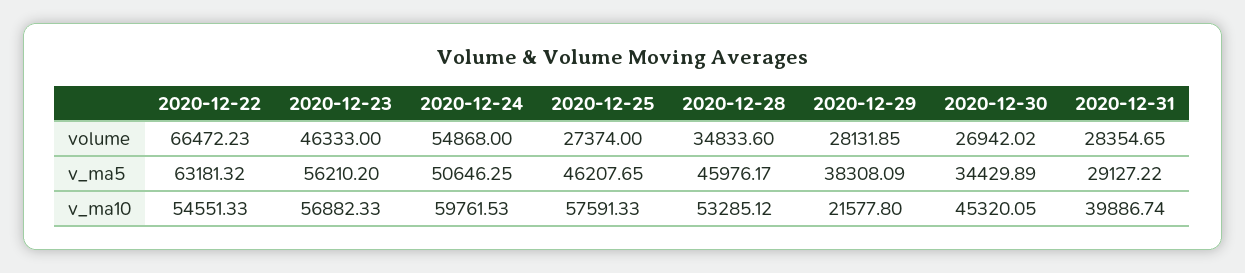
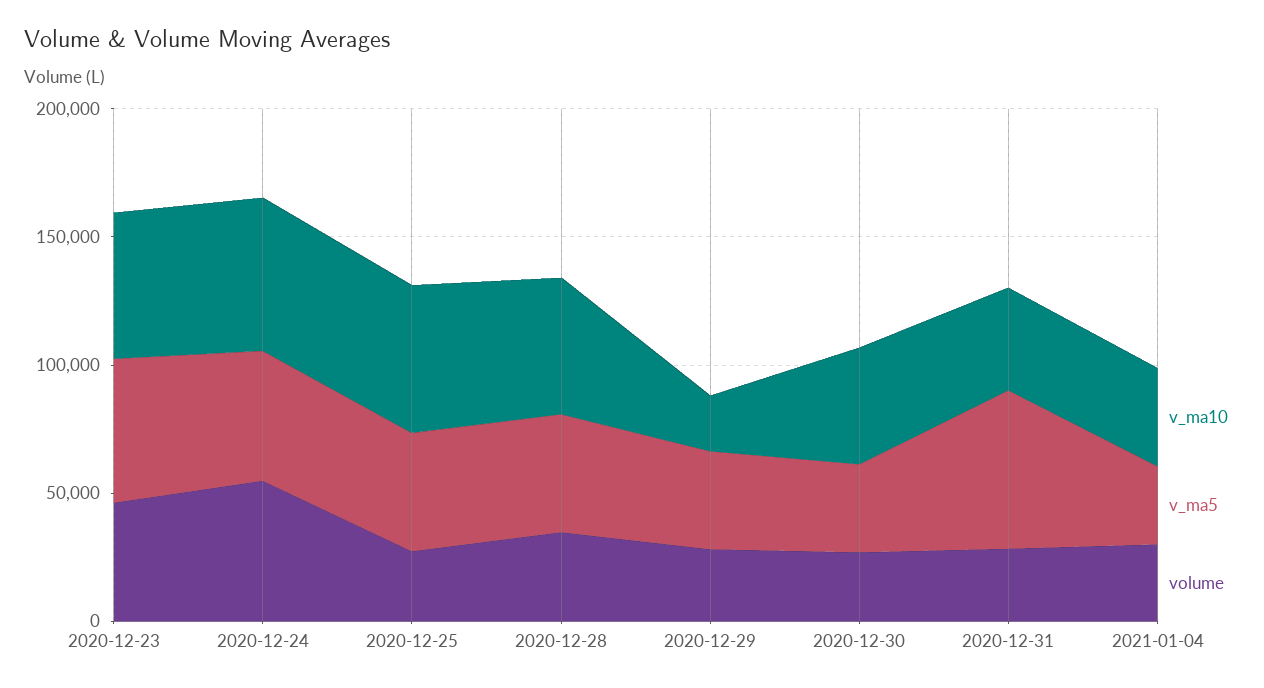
volume, 2020-12-22: 66472.23 -> none
v_ma5, 2020-12-22: 63181.32 -> none
v_ma5, 2020-12-31: 29127.22 -> 60000
v_ma10, 2020-12-22: 54551.33 -> none
v_ma10, 2021-01-04: none -> 40000
v_ma5, 2021-01-04: none -> 30000
volume, 2021-01-04: none -> 30000

